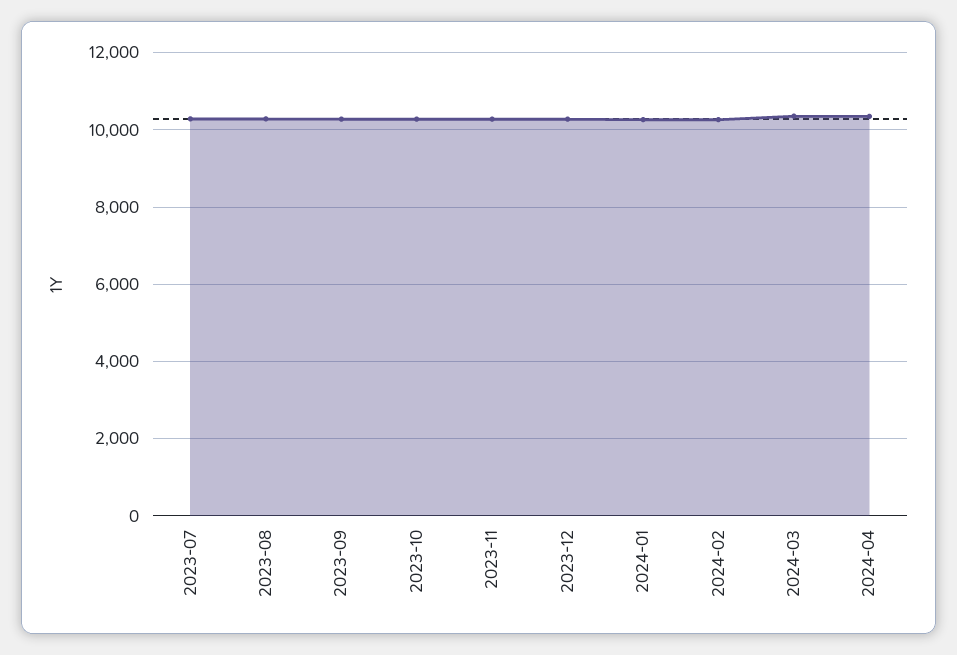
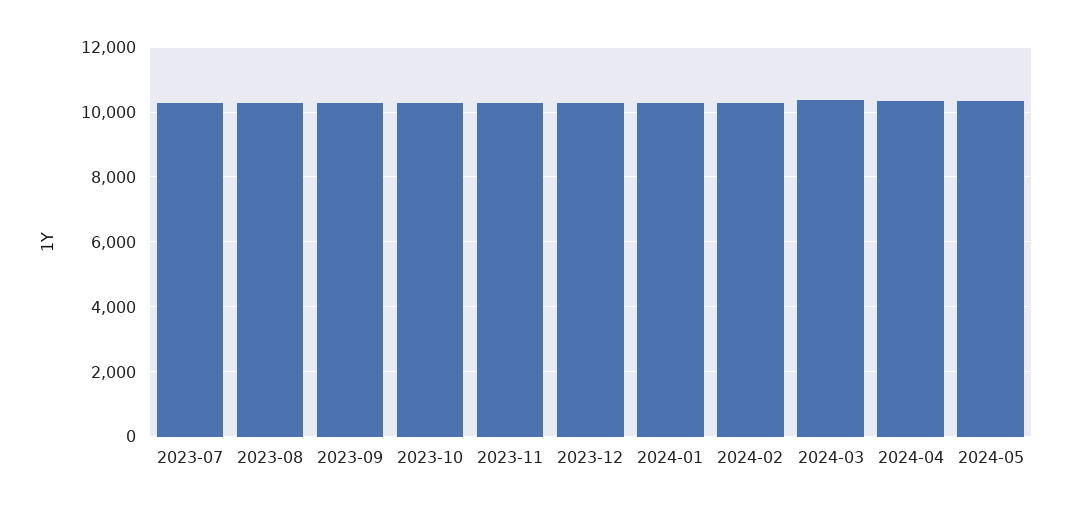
2024-05: none -> 10400

